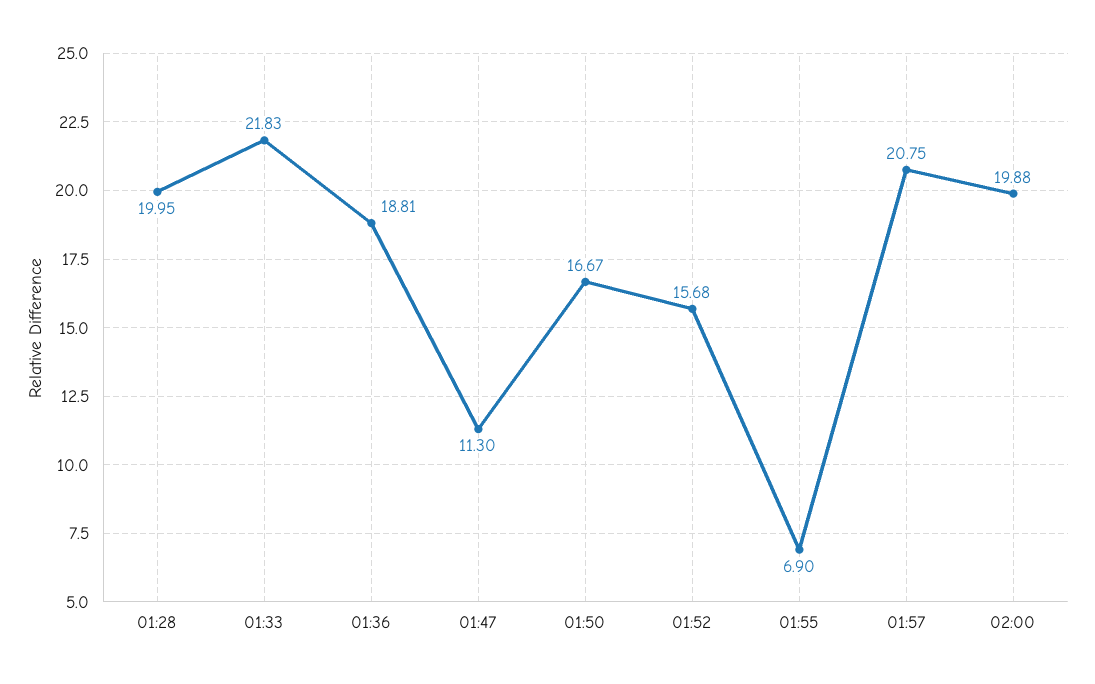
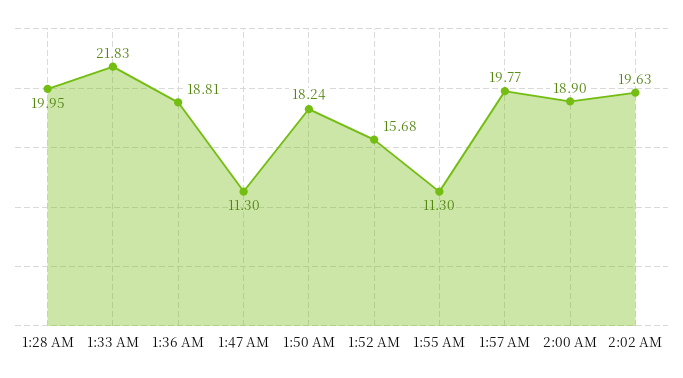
01:50: 16.67 -> 18.24
01:55: 6.9 -> 11.3
01:57: 20.75 -> 19.77
02:00: 19.88 -> 18.9
2:02 AM: none -> 19.63

